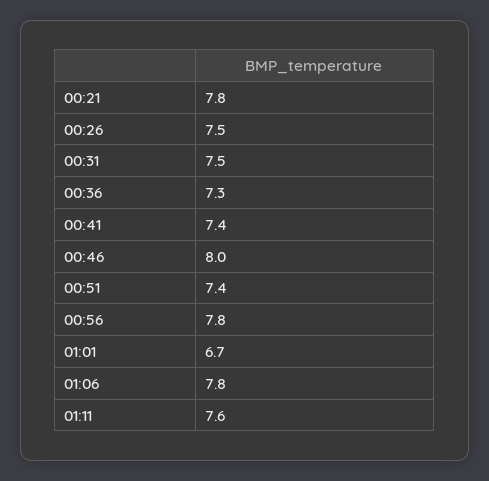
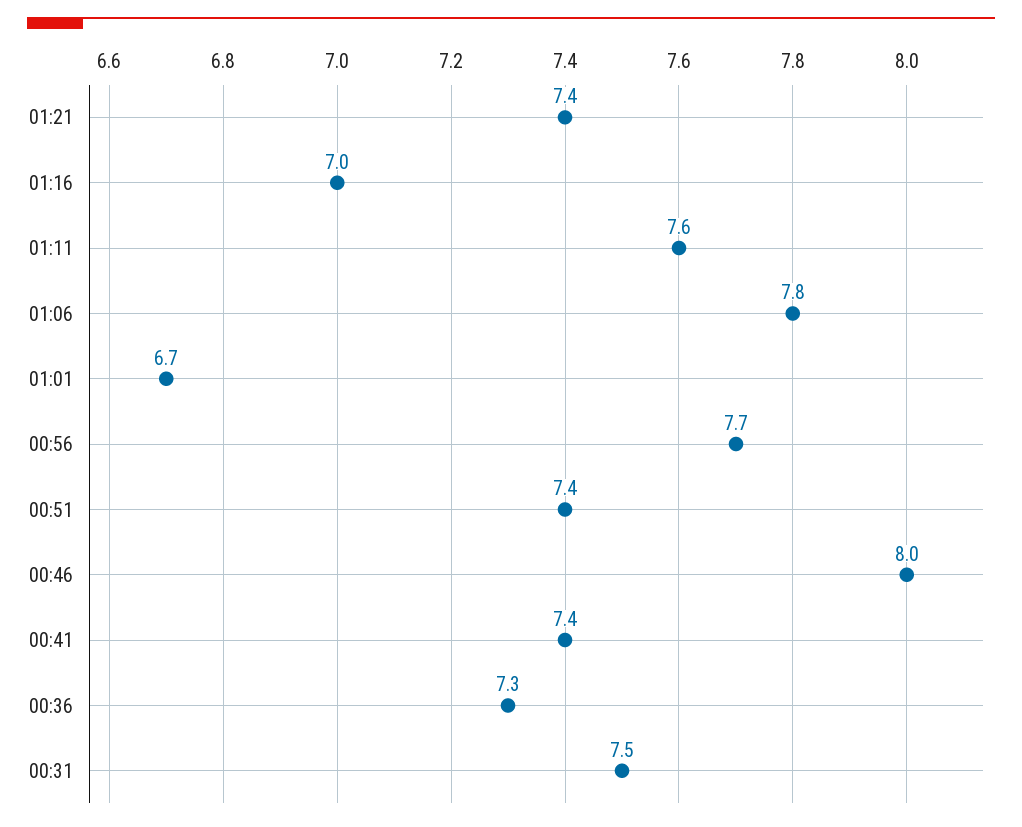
00:21: 7.8 -> none
00:26: 7.5 -> none
00:56: 7.8 -> 7.7
01:21: none -> 7.4
01:16: none -> 7

